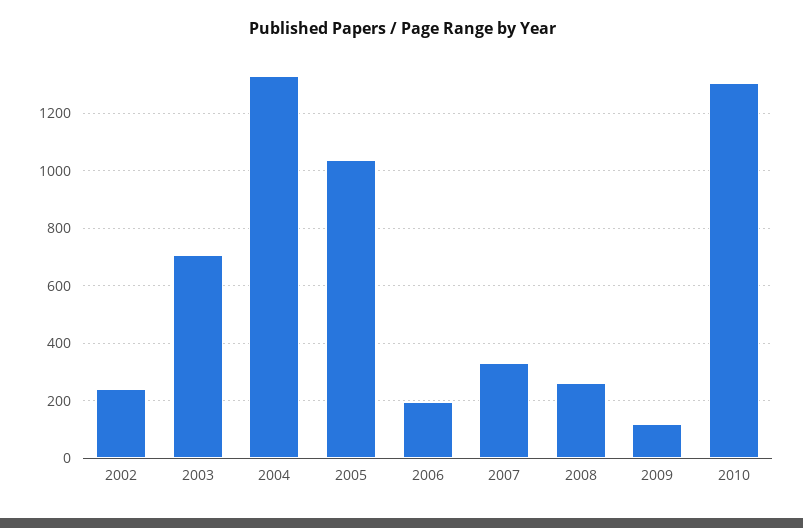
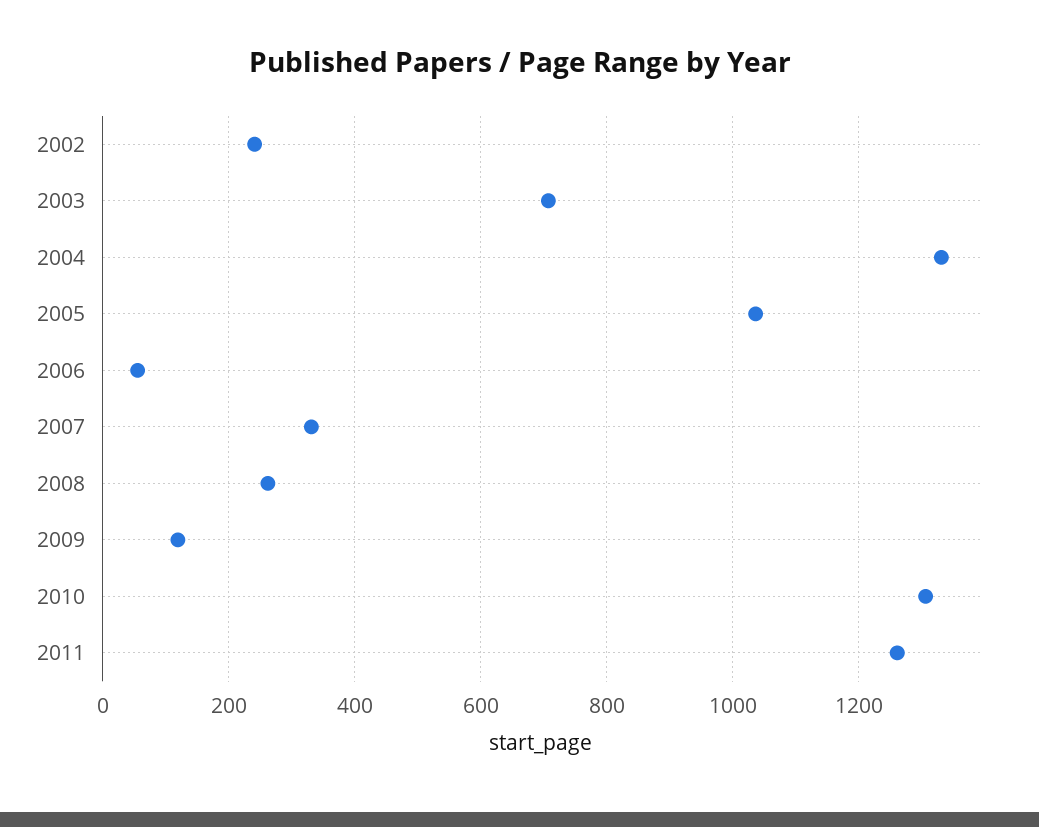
2006: 200 -> 60
2011: none -> 1260

